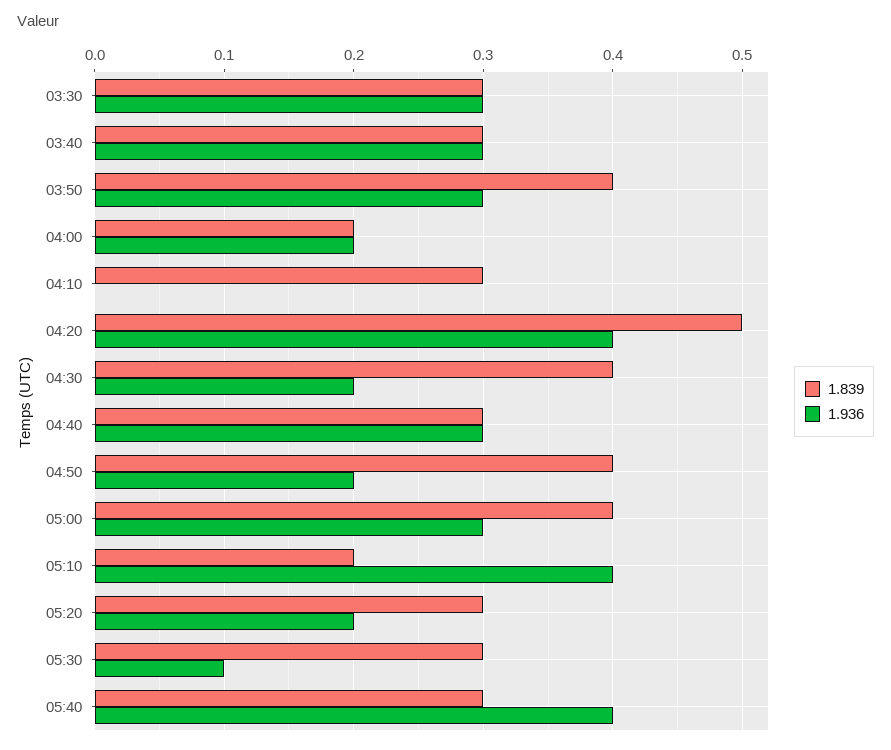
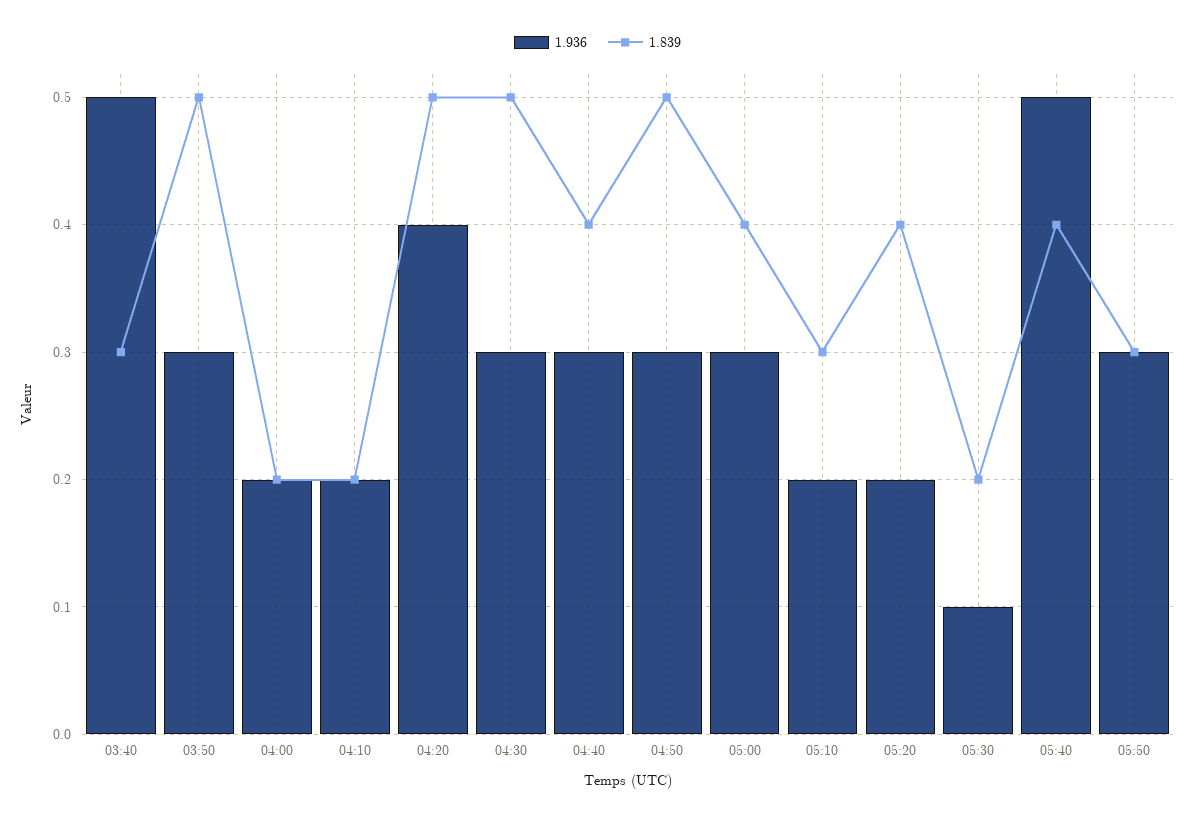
1.839, 03:30: 0.3 -> none
1.936, 03:30: 0.3 -> none
1.936, 03:40: 0.3 -> 0.5
1.839, 03:50: 0.4 -> 0.5
1.839, 04:10: 0.3 -> 0.2
1.936, 04:10: 0 -> 0.2
1.839, 04:30: 0.4 -> 0.5
1.936, 04:30: 0.2 -> 0.3
1.839, 04:40: 0.3 -> 0.4
1.839, 04:50: 0.4 -> 0.5
1.936, 04:50: 0.2 -> 0.3
1.839, 05:10: 0.2 -> 0.3
1.936, 05:10: 0.4 -> 0.2
1.839, 05:20: 0.3 -> 0.4
1.839, 05:30: 0.3 -> 0.2
1.839, 05:40: 0.3 -> 0.4
1.936, 05:40: 0.4 -> 0.5
1.936, 05:50: none -> 0.3
1.839, 05:50: none -> 0.3

